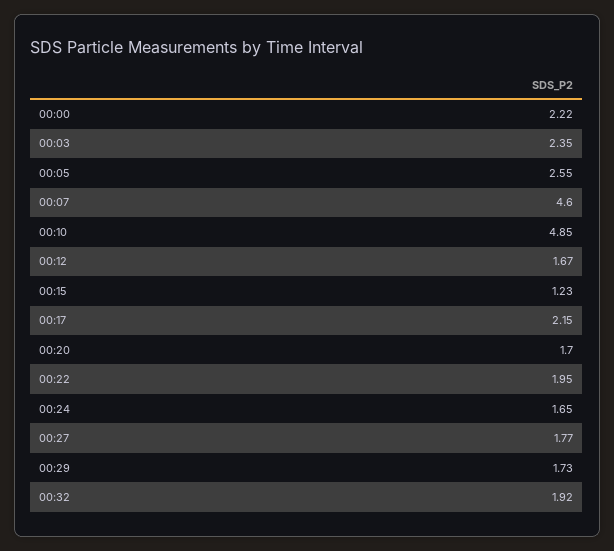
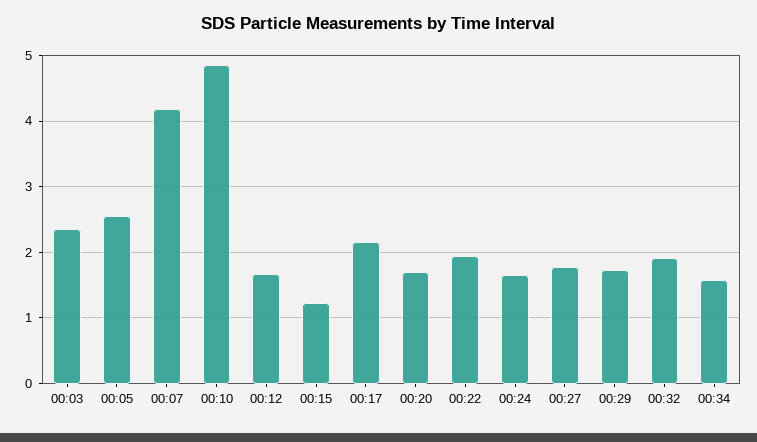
00:00: 2.22 -> none
00:07: 4.6 -> 4.2
00:34: none -> 1.6

